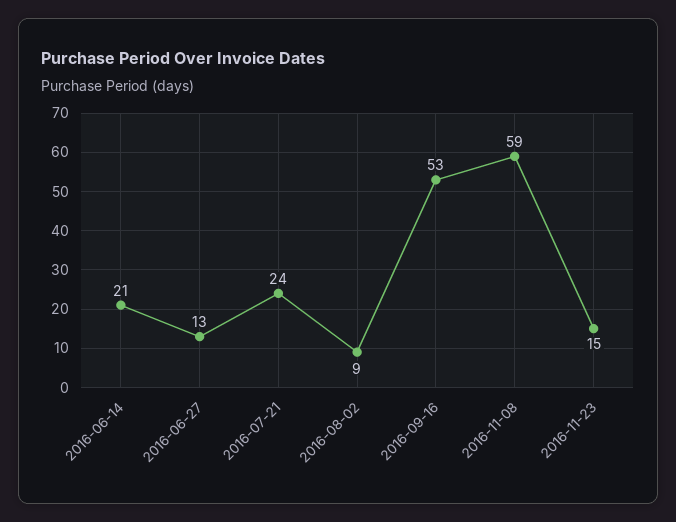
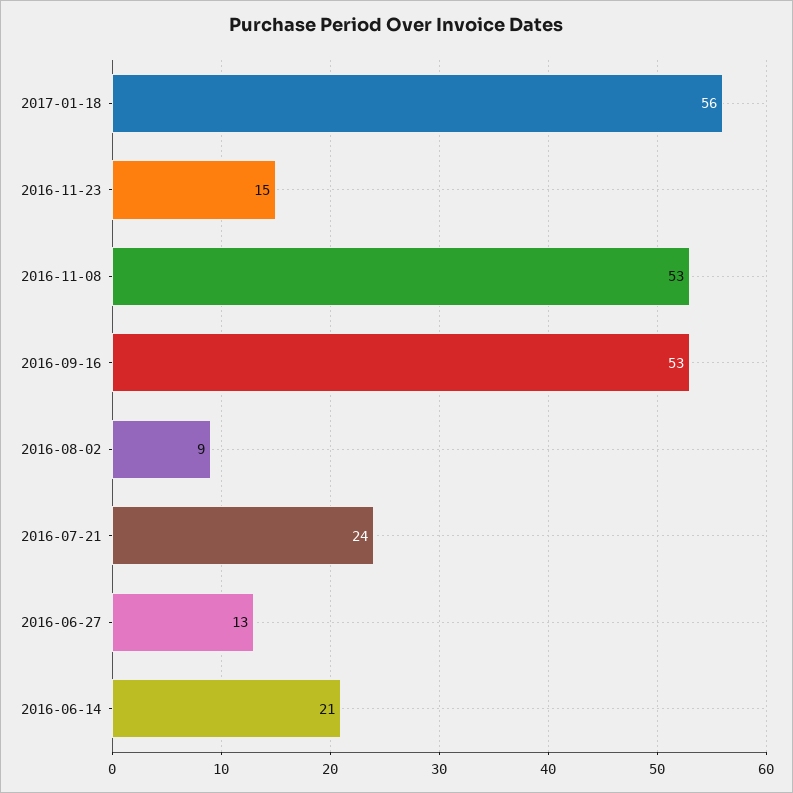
2016-11-08: 59 -> 53
2017-01-18: none -> 56

